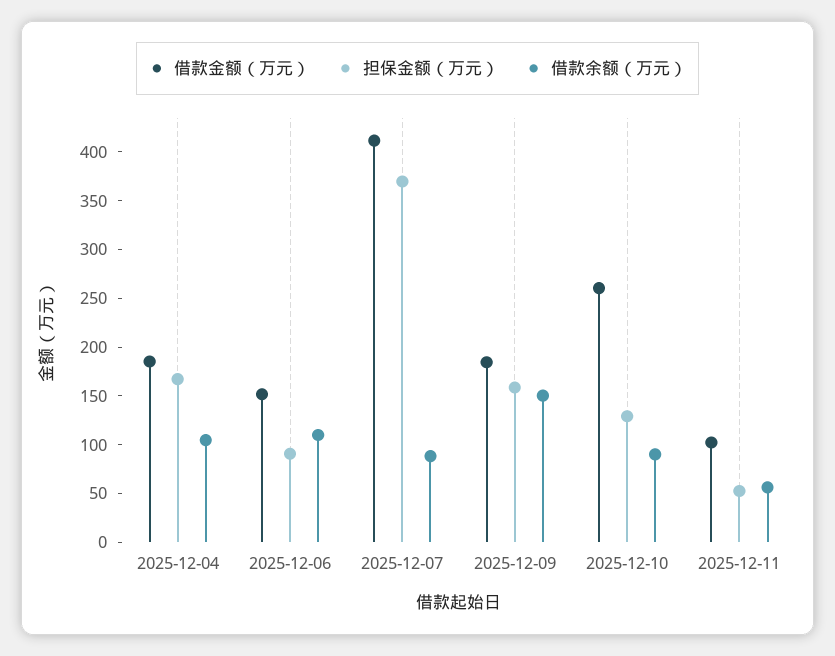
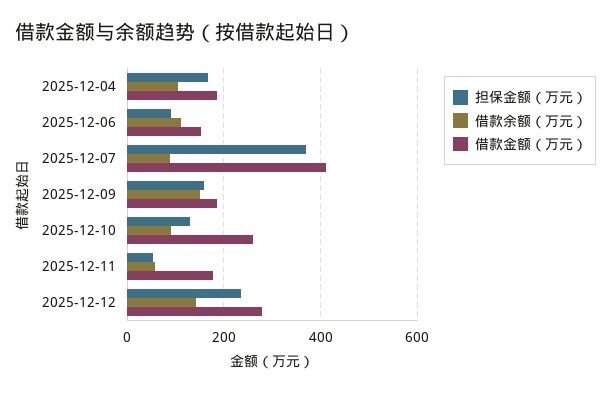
借款金额（万元）, 2025-12-11: 100 -> 180
担保金额（万元）, 2025-12-12: none -> 240
借款余额（万元）, 2025-12-12: none -> 140
借款金额（万元）, 2025-12-12: none -> 280

